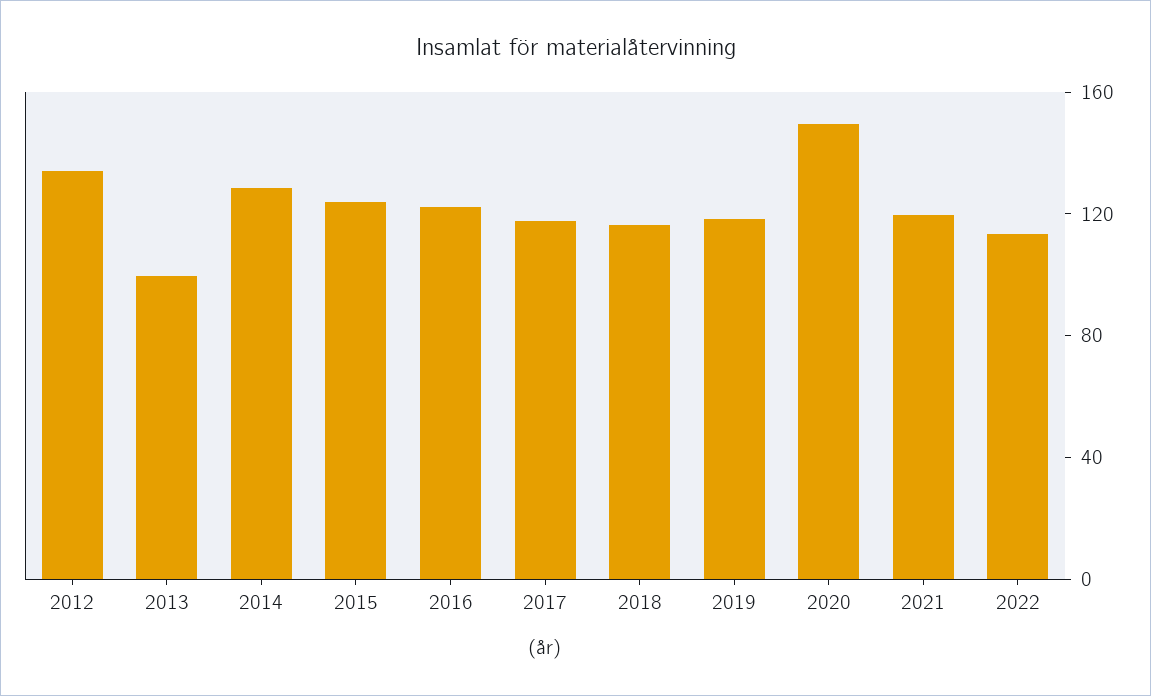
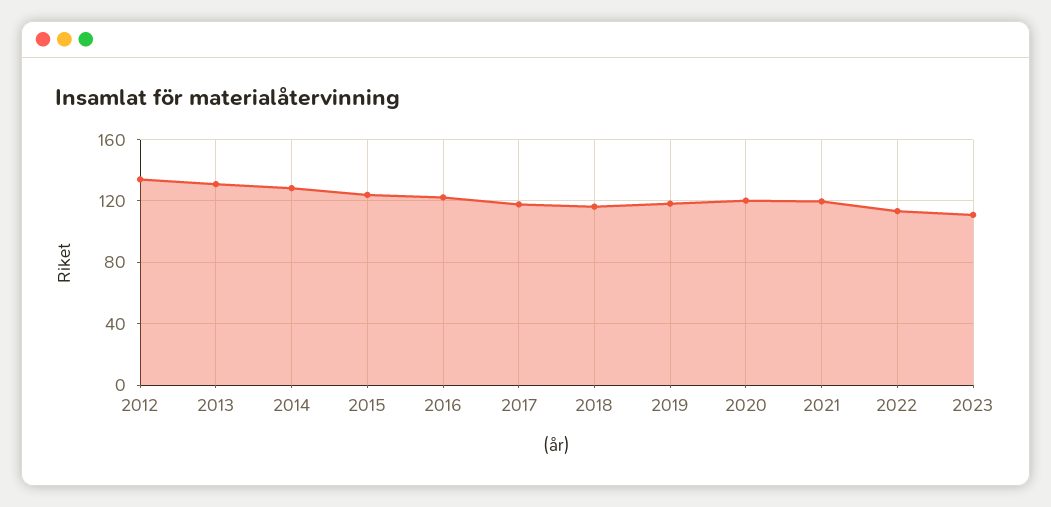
2013: 100 -> 130
2020: 150 -> 120
2023: none -> 110

